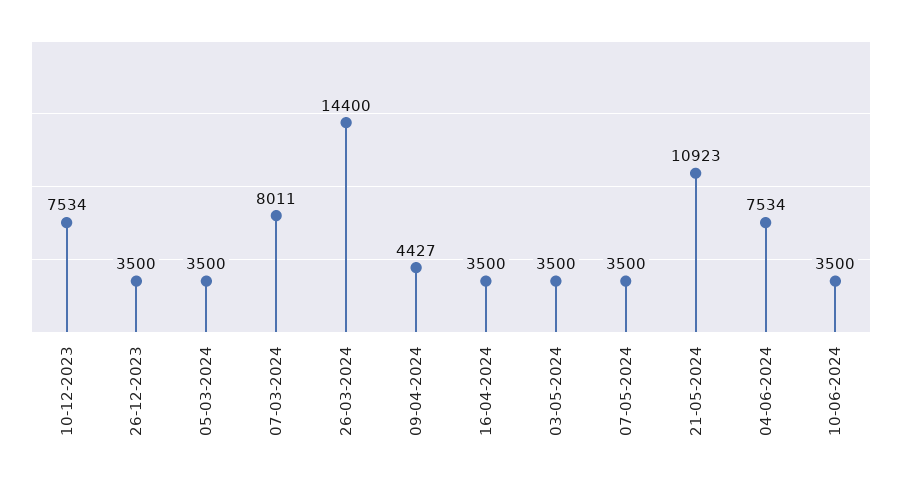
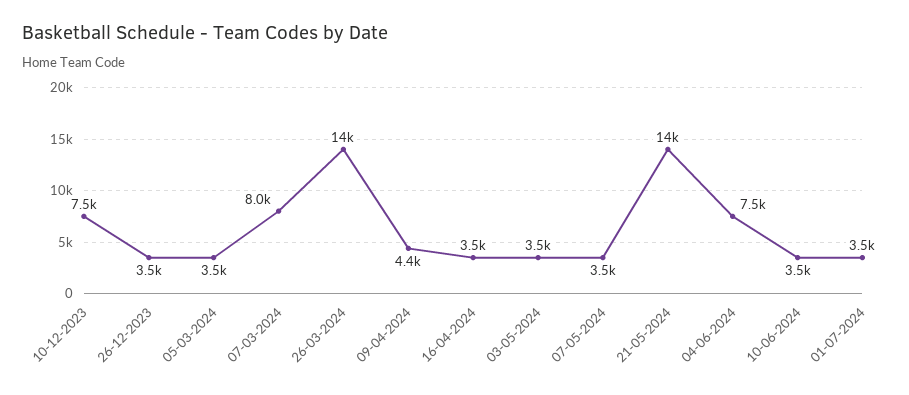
21-05-2024: 10923 -> 14000
01-07-2024: none -> 3500

